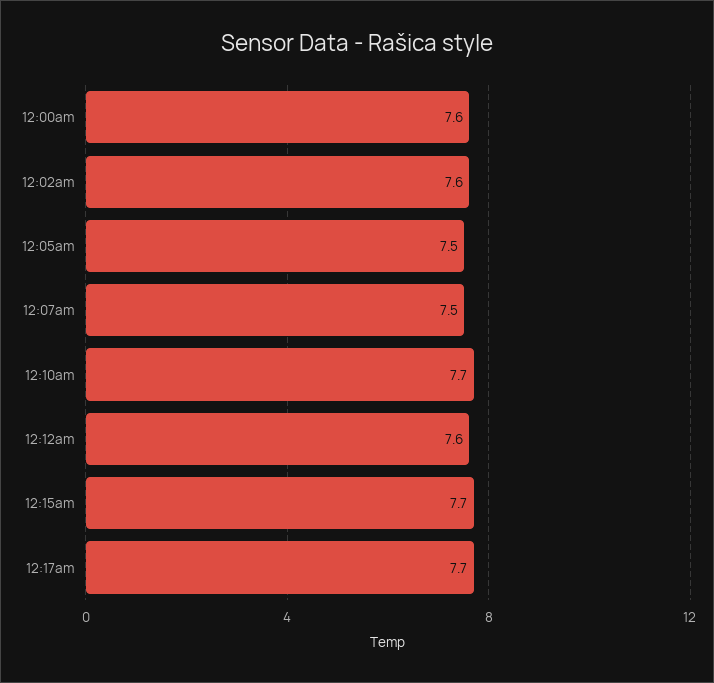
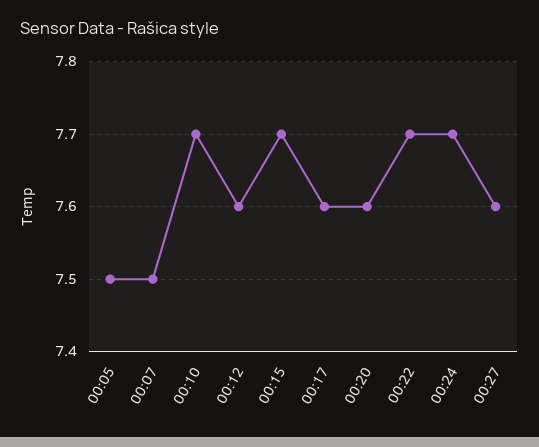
12:00am: 7.6 -> none
12:02am: 7.6 -> none
12:17am: 7.7 -> 7.6
00:20: none -> 7.6
00:22: none -> 7.7
00:24: none -> 7.7
00:27: none -> 7.6

